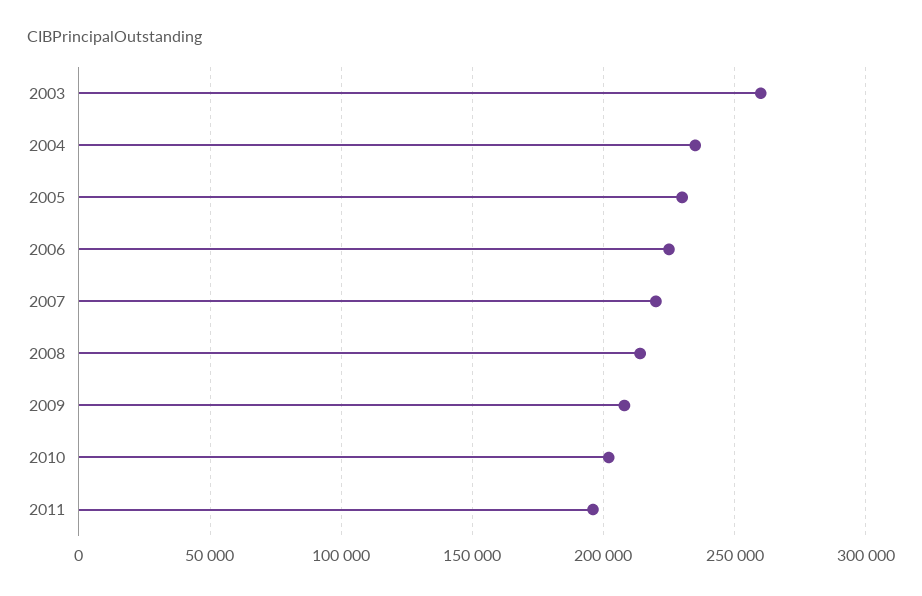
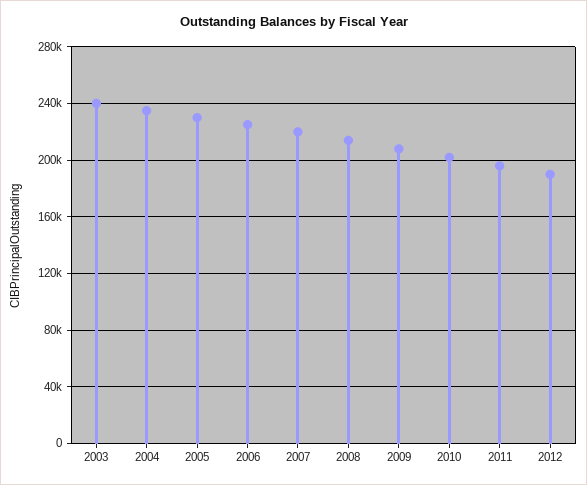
2003: 260000 -> 240000
2012: none -> 190000

